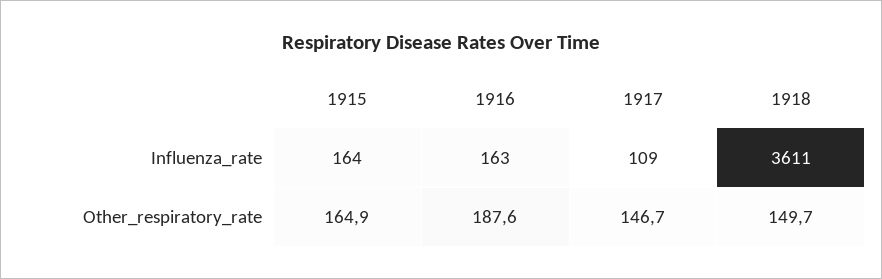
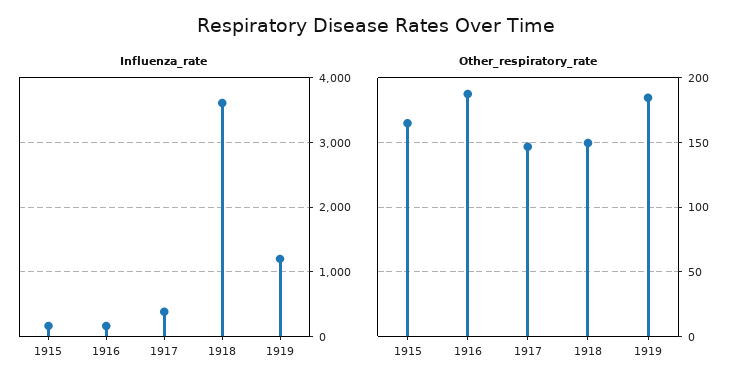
Influenza_rate, 1917: 109 -> 400
Influenza_rate, 1919: none -> 1200
Other_respiratory_rate, 1919: none -> 185

